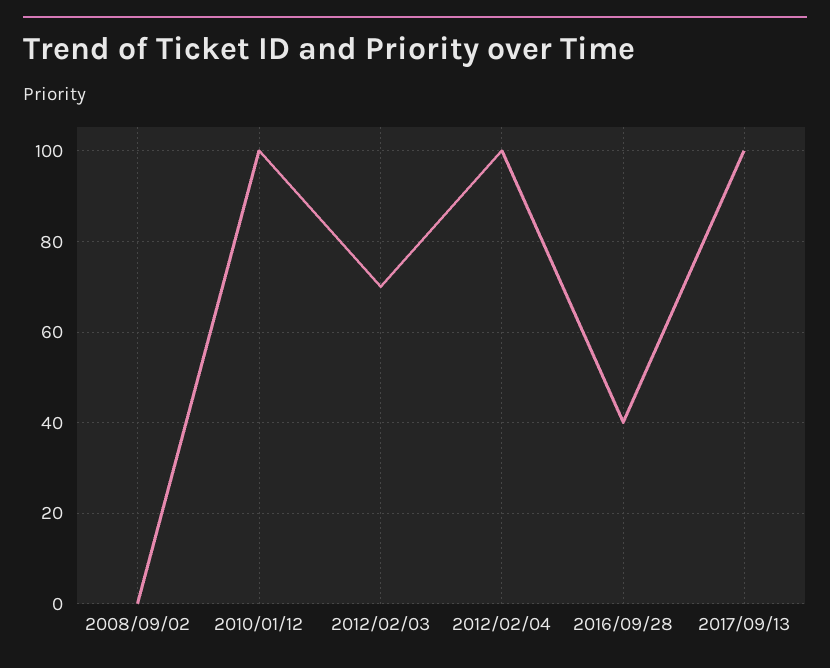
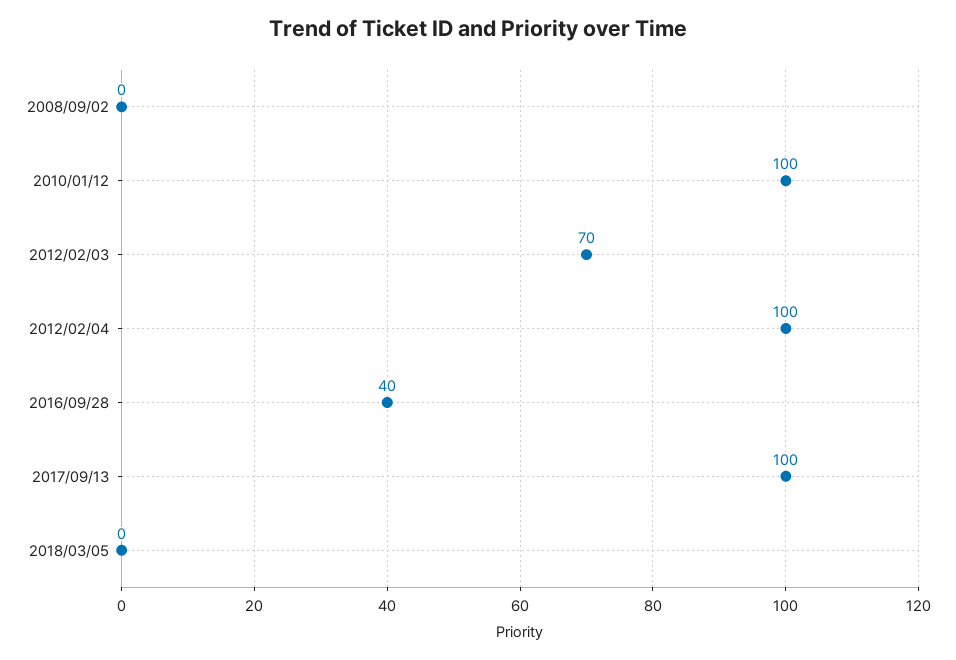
2018/03/05: none -> 0

